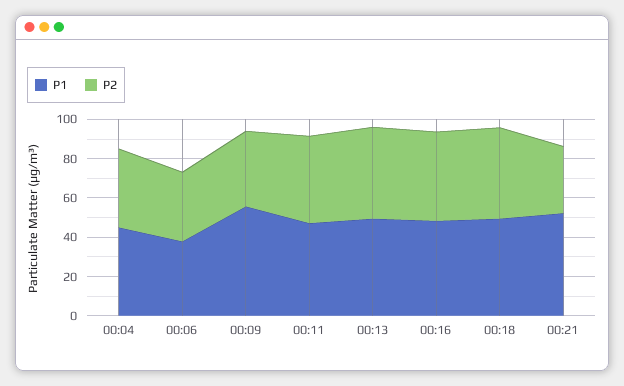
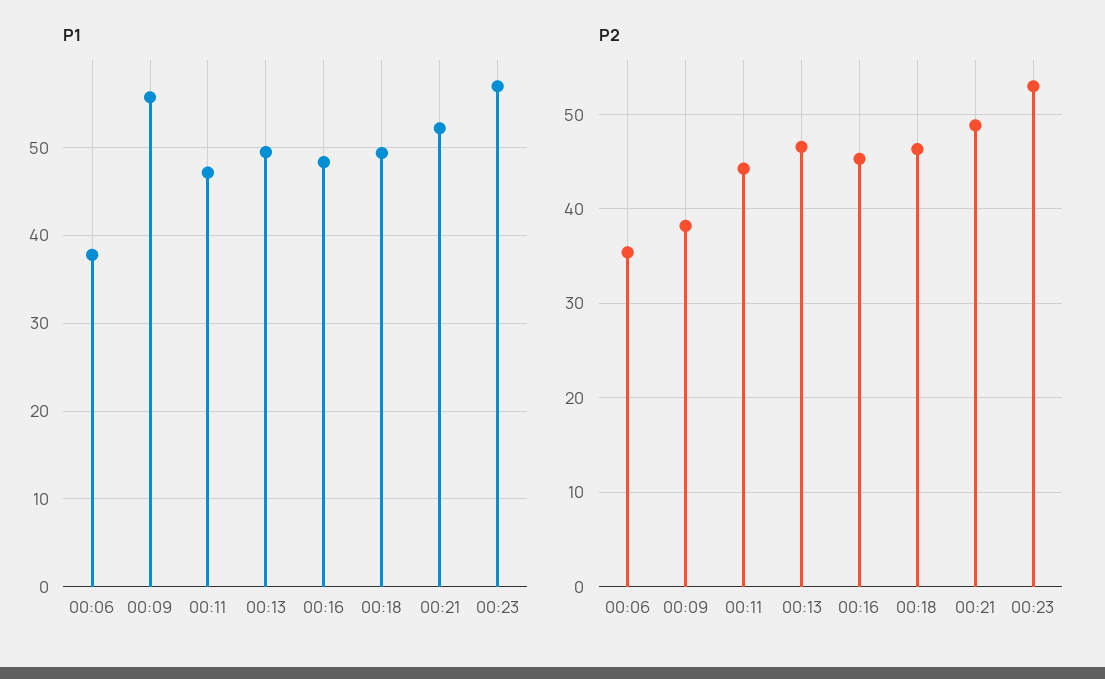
P1, 00:04: 45 -> none
P2, 00:04: 40 -> none
P2, 00:21: 35 -> 49
P1, 00:23: none -> 57
P2, 00:23: none -> 53

